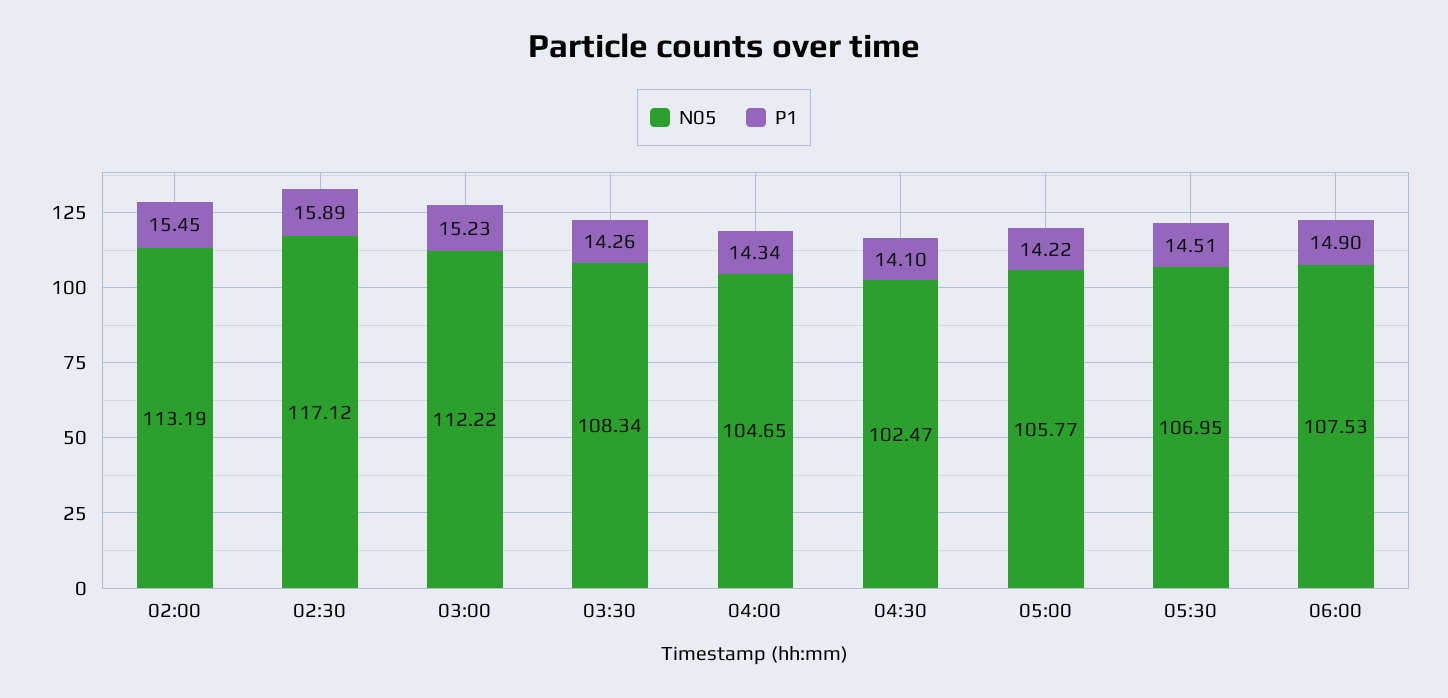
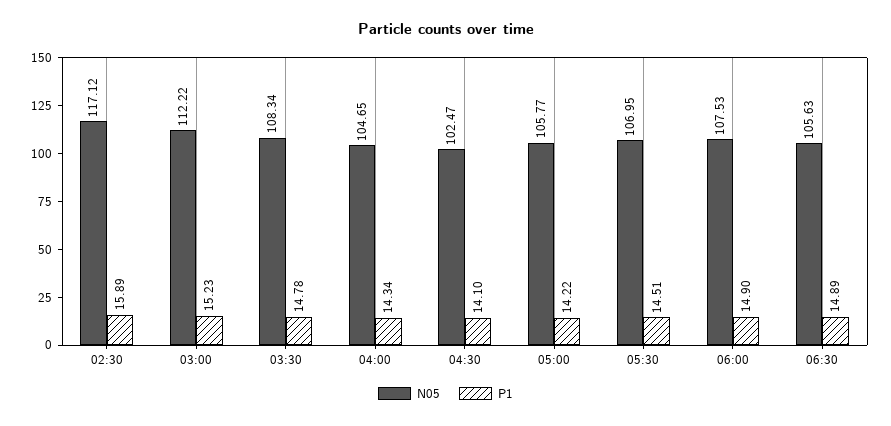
N05, 02:00: 113.19 -> none
P1, 02:00: 15.45 -> none
P1, 03:30: 14.26 -> 14.78
N05, 06:30: none -> 105.63
P1, 06:30: none -> 14.89

